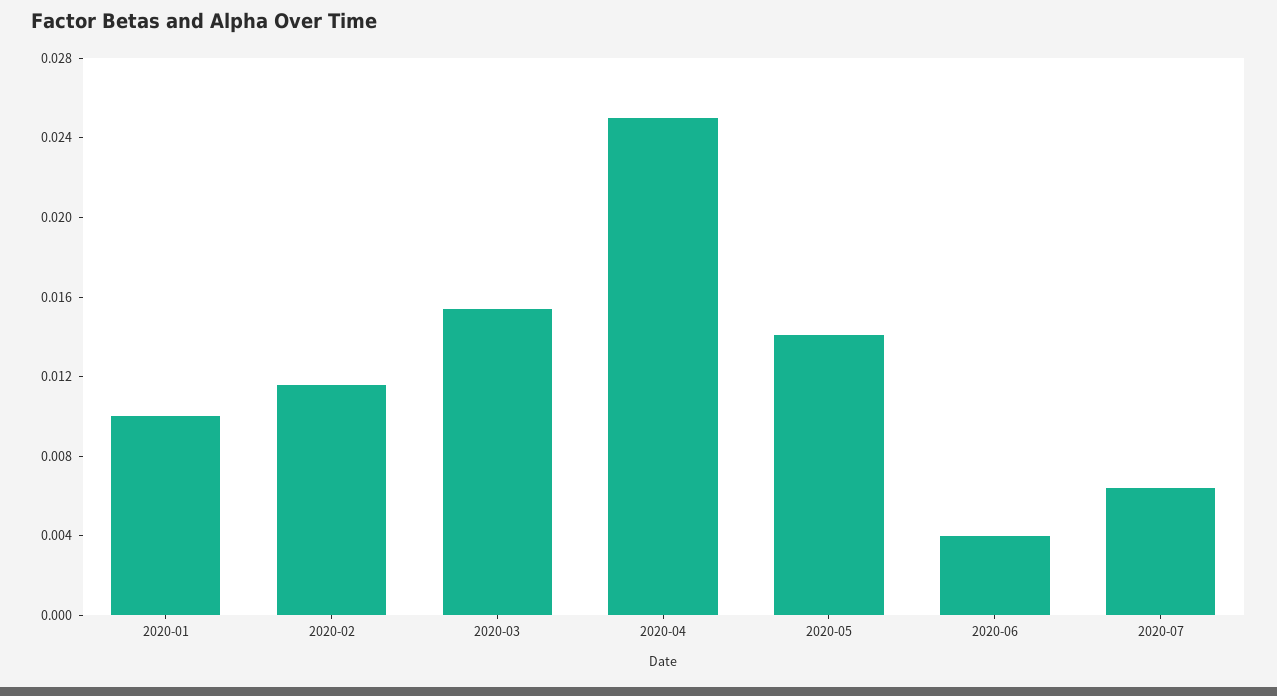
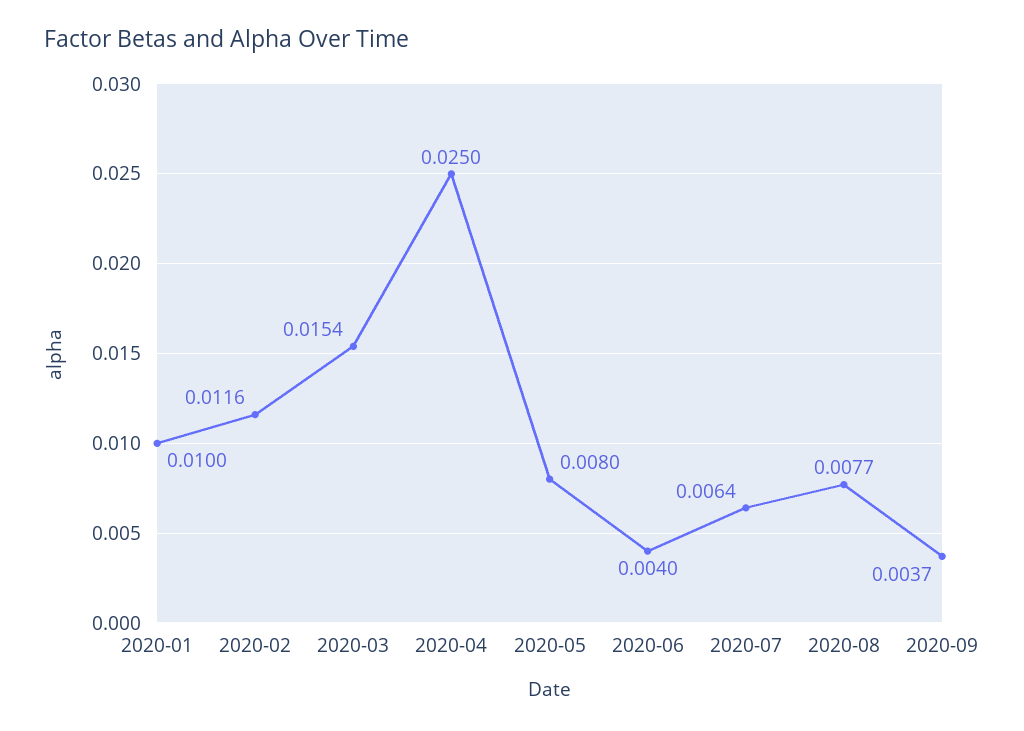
2020-05: 0.014 -> 0.008
2020-08: none -> 0.0077
2020-09: none -> 0.0037

